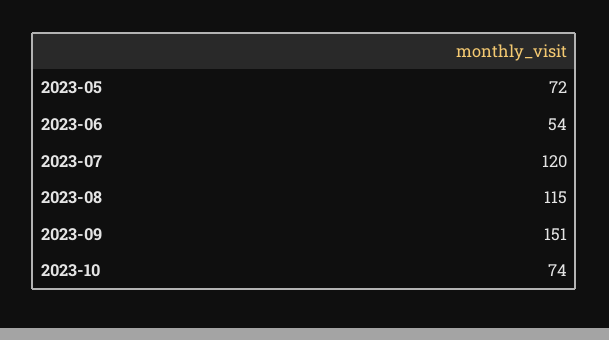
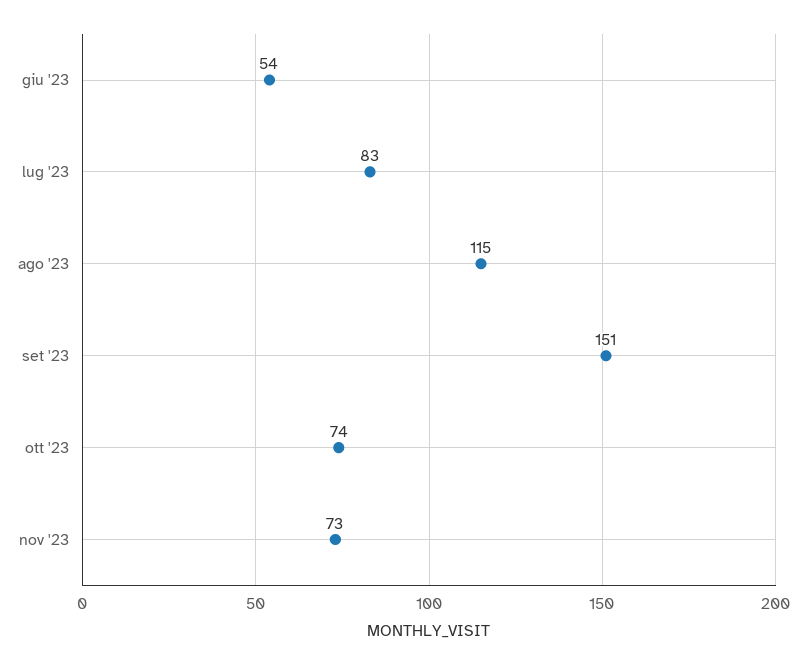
2023-05: 72 -> none
2023-07: 120 -> 83
nov '23: none -> 73

